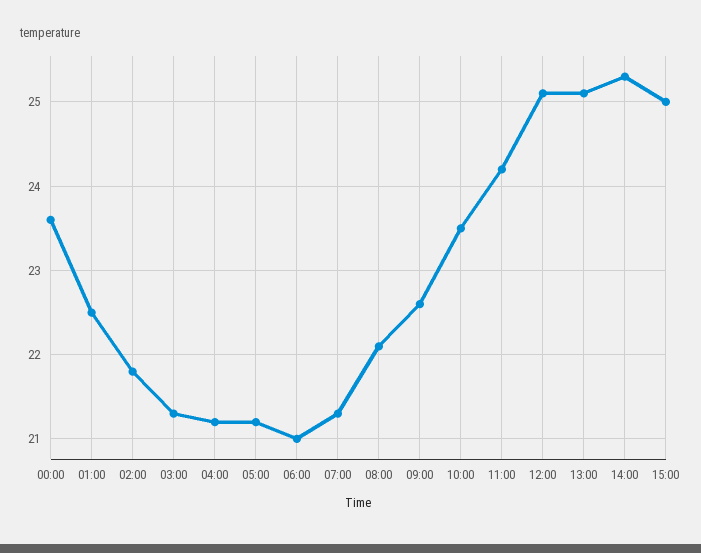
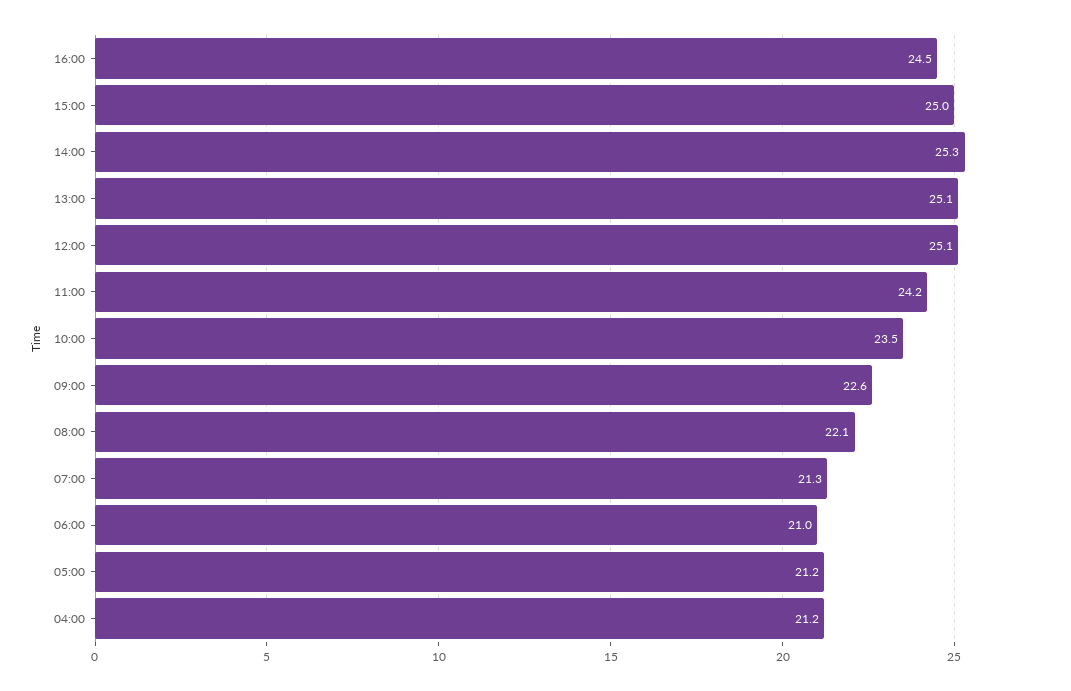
00:00: 23.6 -> none
01:00: 22.5 -> none
02:00: 21.8 -> none
03:00: 21.3 -> none
16:00: none -> 24.5

